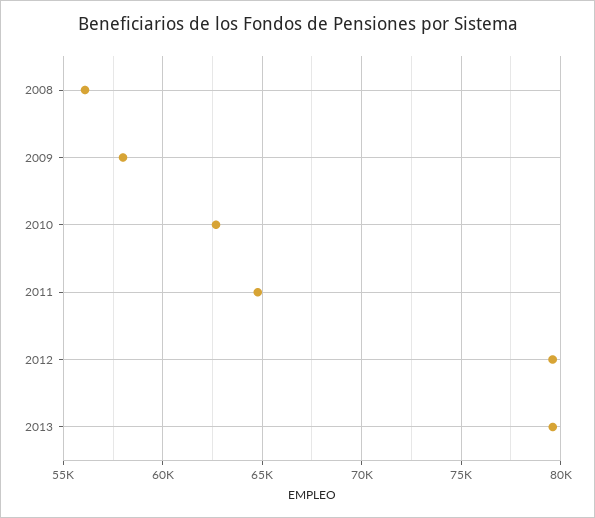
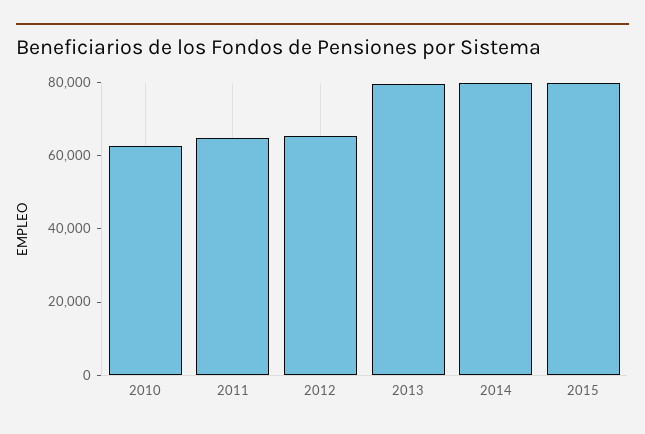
2008: 56000 -> none
2009: 58000 -> none
2012: 79500 -> 65000
2014: none -> 80000
2015: none -> 80000

